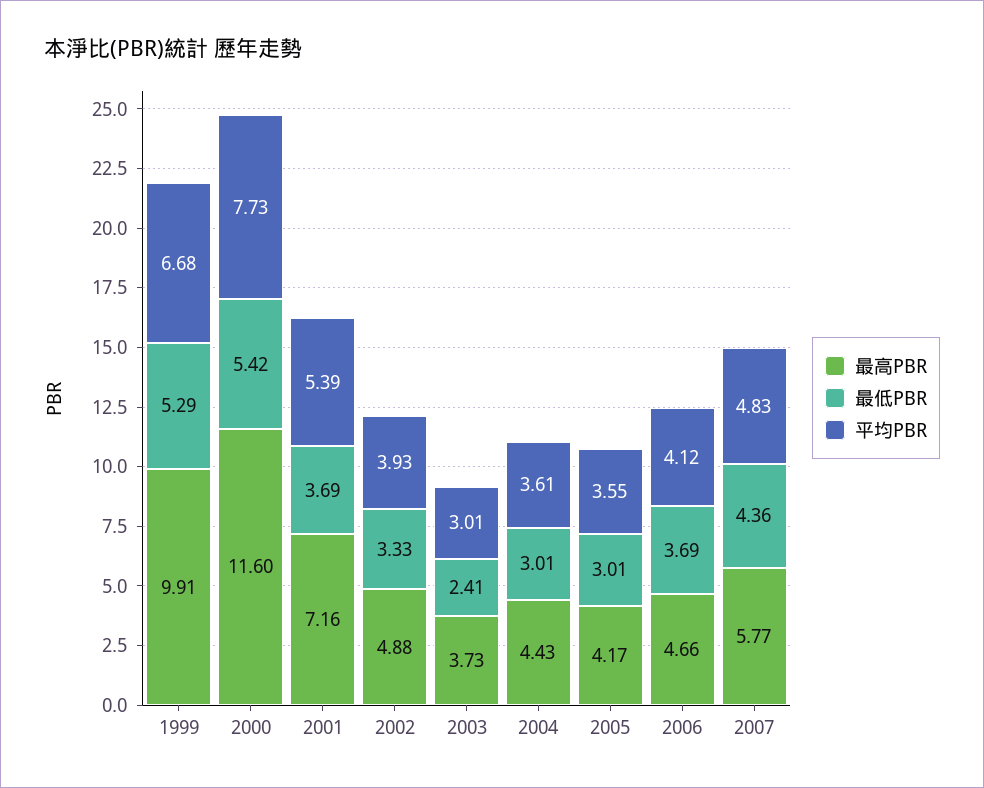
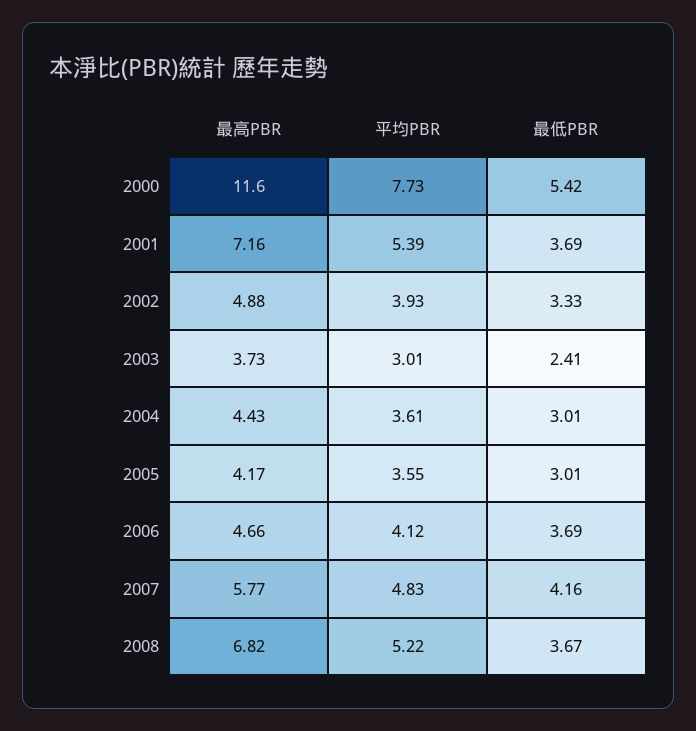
最高PBR, 1999: 9.91 -> none
最低PBR, 1999: 5.29 -> none
平均PBR, 1999: 6.68 -> none
最低PBR, 2007: 4.36 -> 4.16
最高PBR, 2008: none -> 6.82
平均PBR, 2008: none -> 5.22
最低PBR, 2008: none -> 3.67

